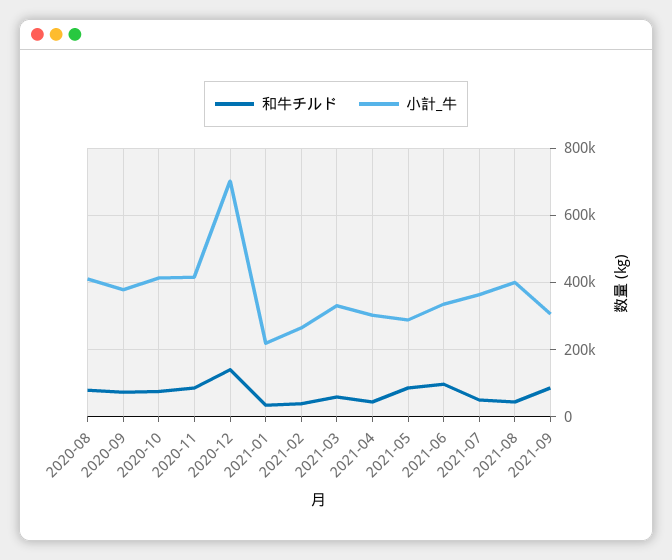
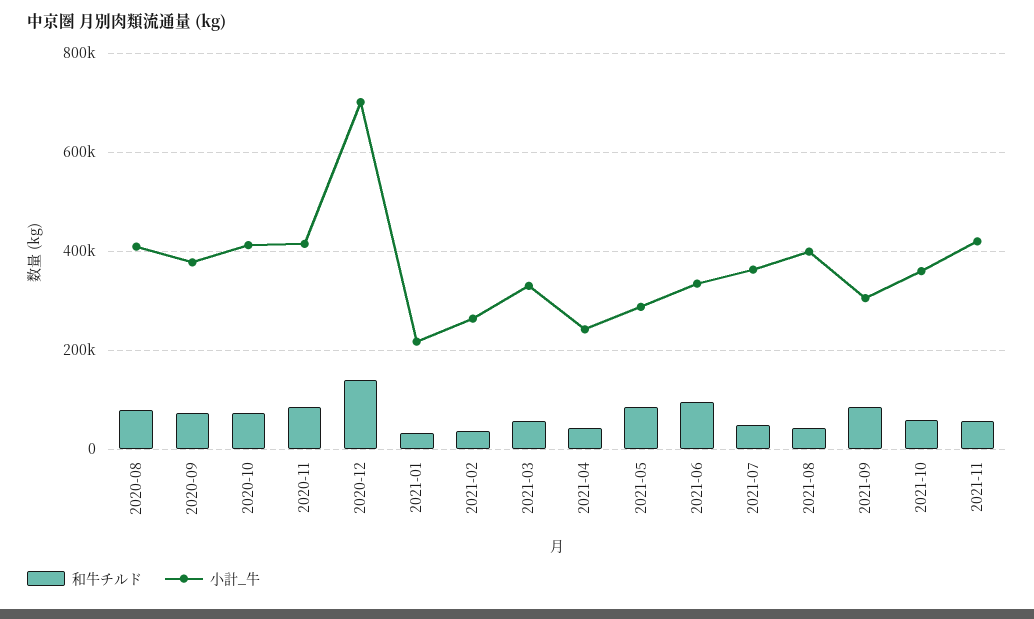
小計_牛, 2021-04: 300000 -> 240000
和牛チルド, 2021-10: none -> 60000
小計_牛, 2021-10: none -> 360000
和牛チルド, 2021-11: none -> 60000
小計_牛, 2021-11: none -> 420000

